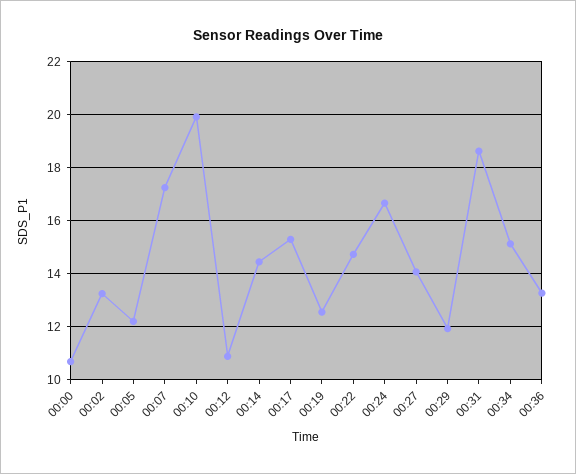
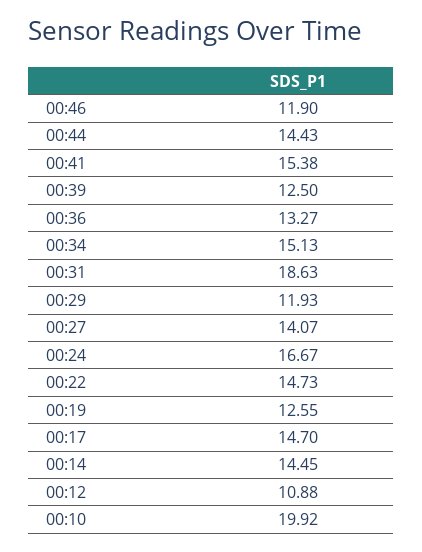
00:00: 10.75 -> none
00:02: 13.25 -> none
00:05: 12.25 -> none
00:07: 17.25 -> none
00:17: 15.25 -> 14.7
00:46: none -> 11.9
00:44: none -> 14.43
00:41: none -> 15.38
00:39: none -> 12.5

